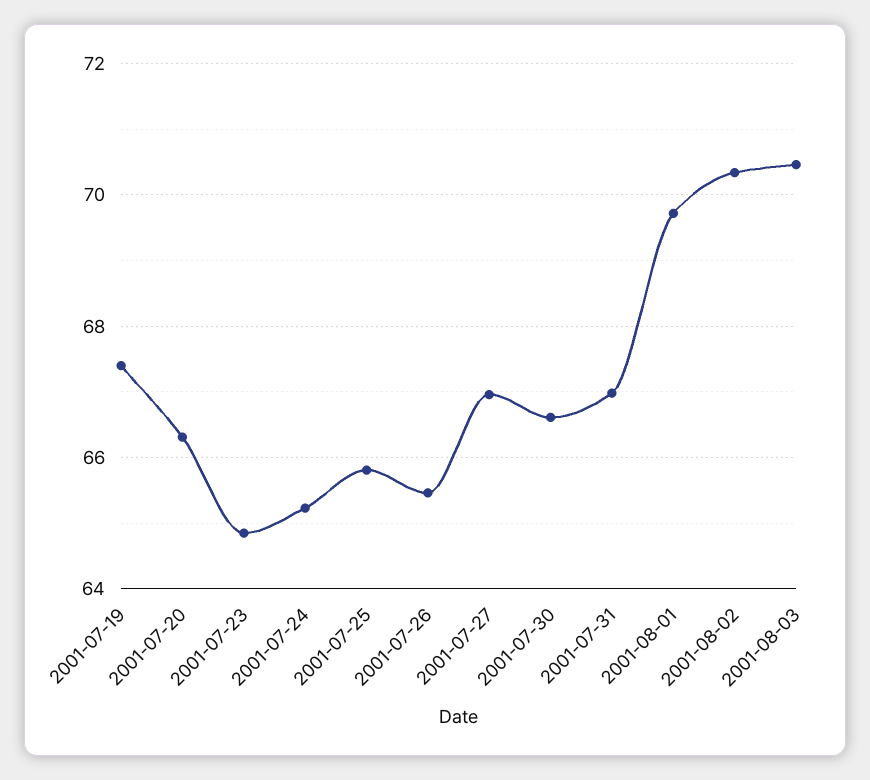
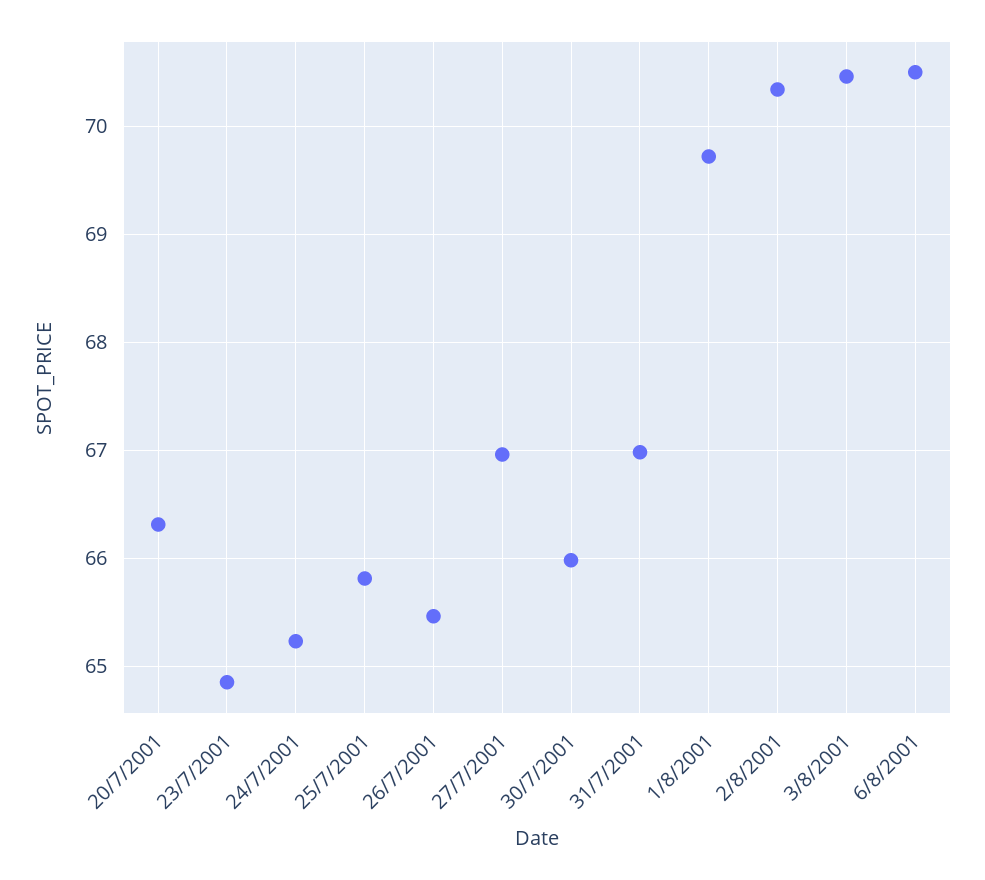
2001-07-19: 67.4 -> none
2001-07-30: 66.6 -> 66
6/8/2001: none -> 70.5

